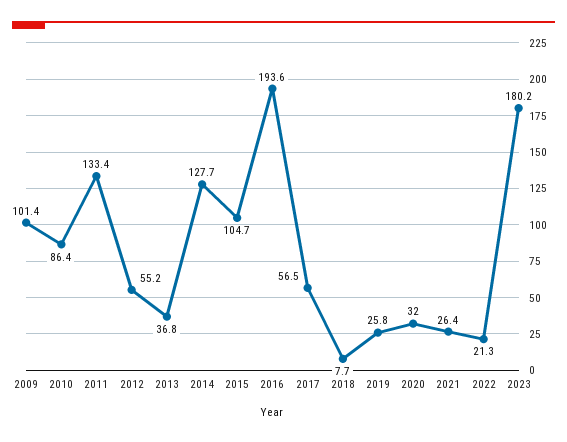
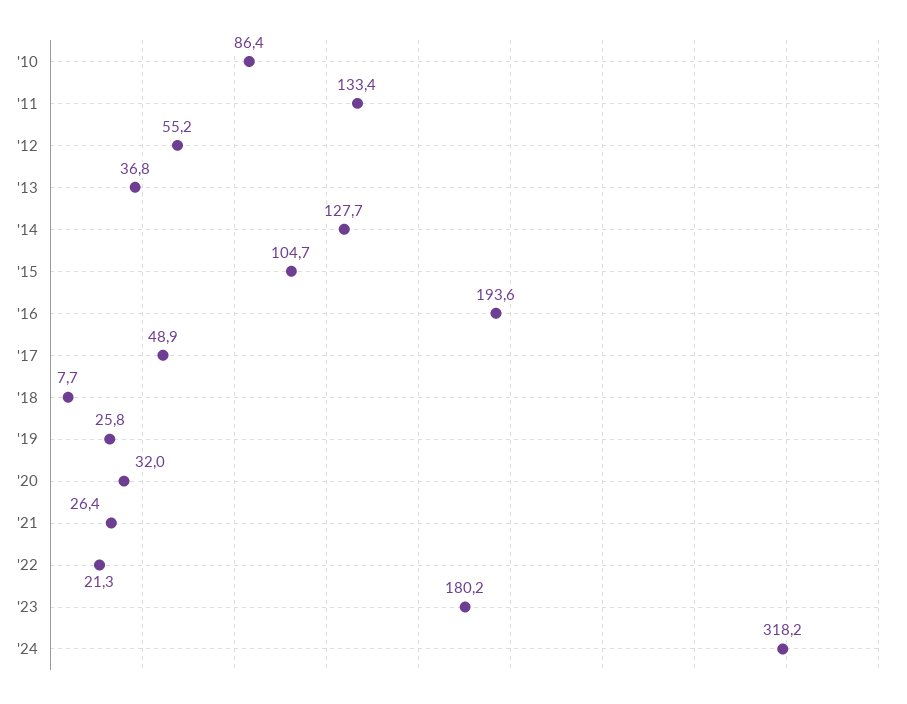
2009: 101.4 -> none
2017: 56.5 -> 48.9
'24: none -> 318.2

